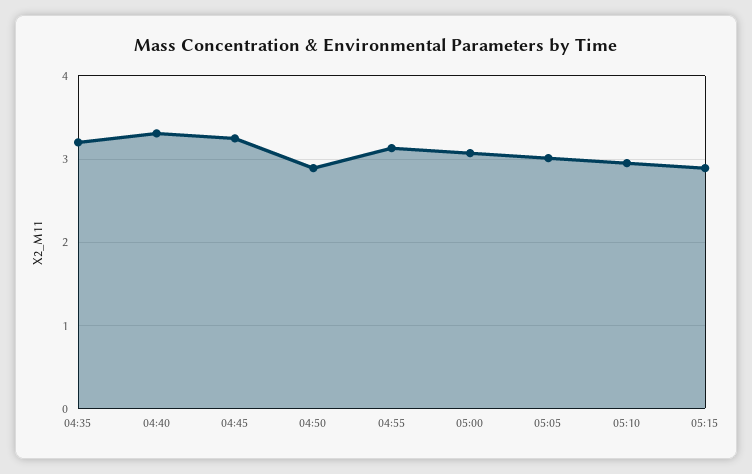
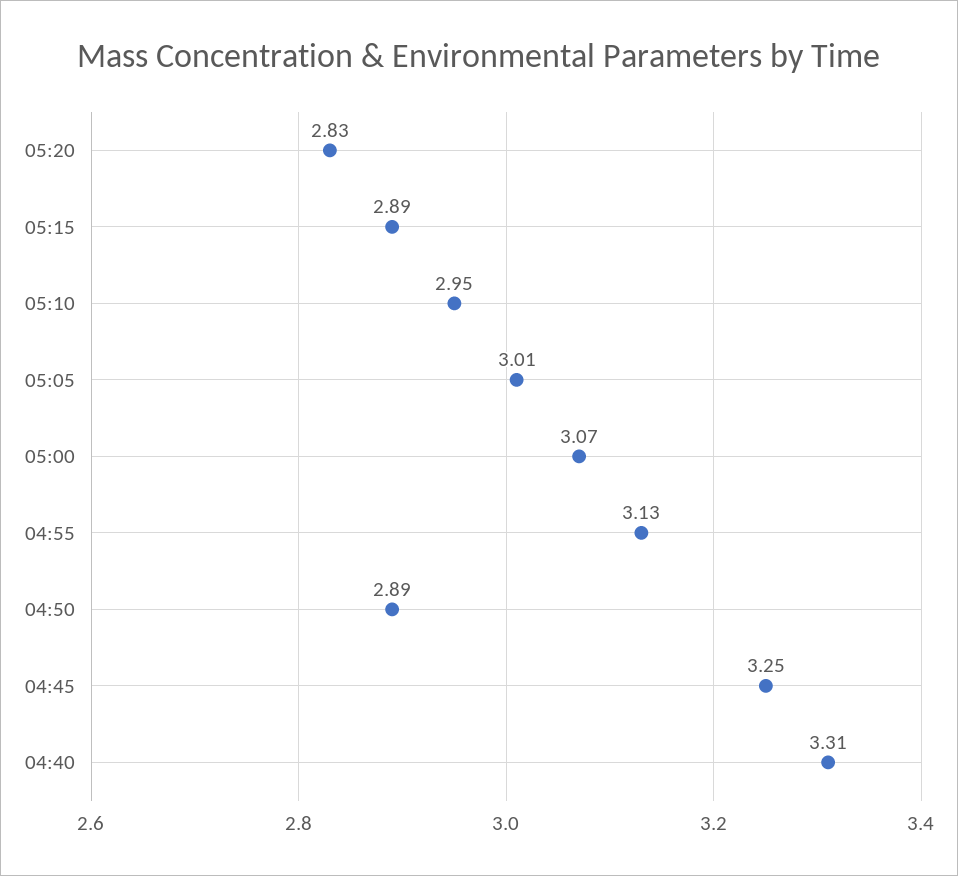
04:35: 3.2 -> none
05:20: none -> 2.83

